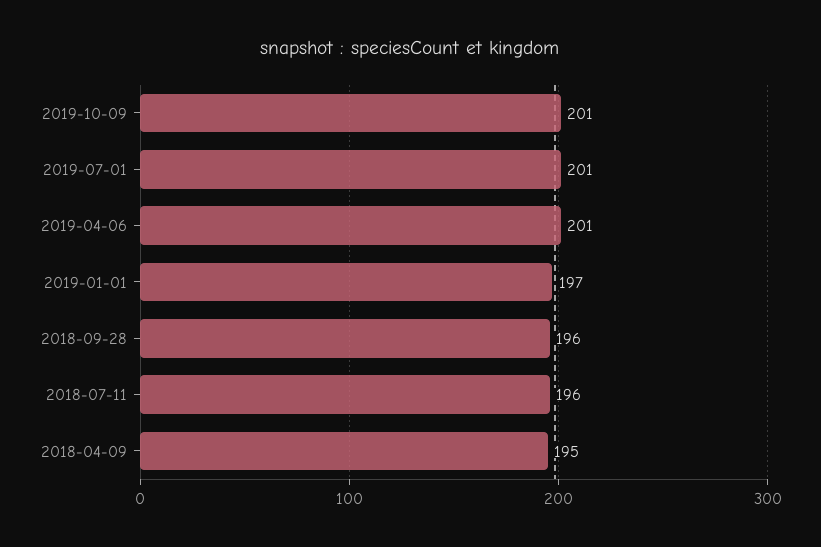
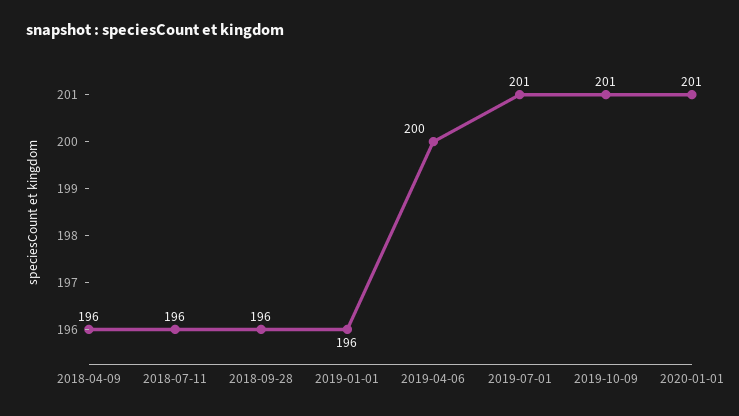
2019-04-06: 201 -> 200
2019-01-01: 197 -> 196
2018-04-09: 195 -> 196
2020-01-01: none -> 201

